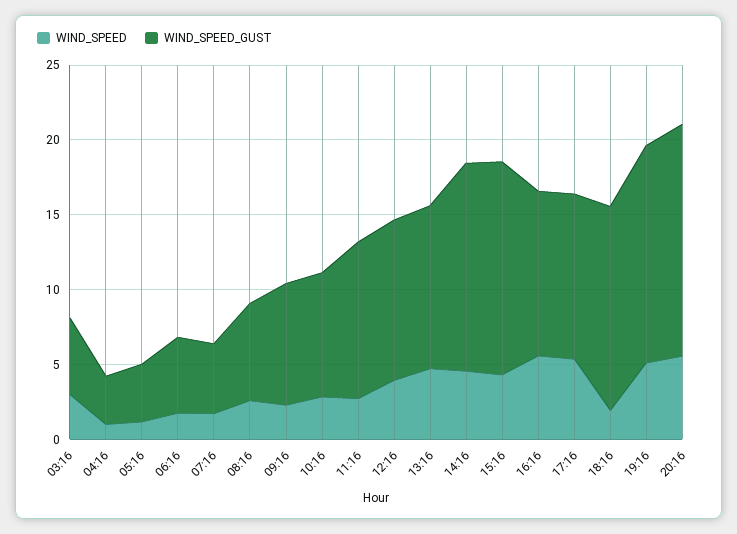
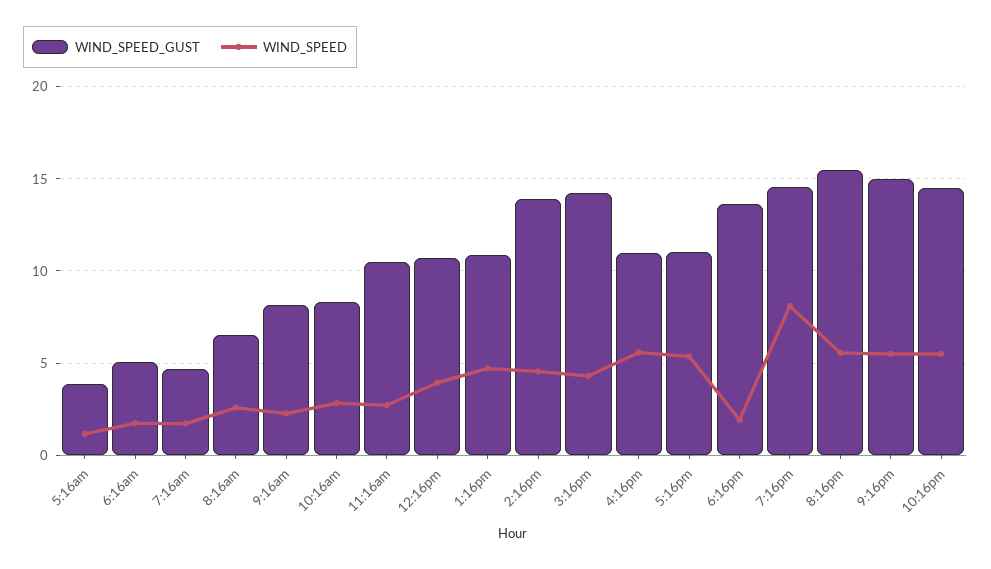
WIND_SPEED, 03:16: 3 -> none
WIND_SPEED_GUST, 03:16: 5 -> none
WIND_SPEED, 04:16: 1 -> none
WIND_SPEED_GUST, 04:16: 3 -> none
WIND_SPEED, 19:16: 5 -> 8
WIND_SPEED_GUST, 9:16pm: none -> 15
WIND_SPEED, 9:16pm: none -> 5.5
WIND_SPEED_GUST, 10:16pm: none -> 14.5
WIND_SPEED, 10:16pm: none -> 5.5

